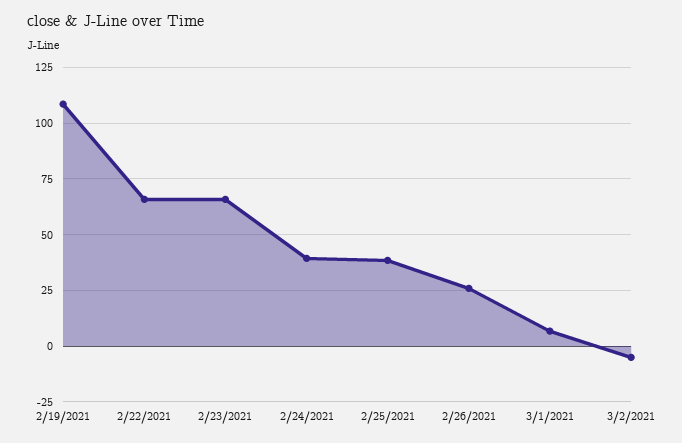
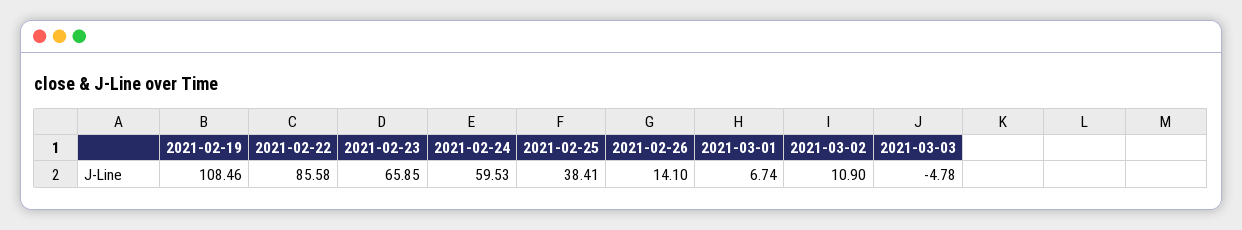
2/22/2021: 65 -> 85.58
2/24/2021: 40 -> 59.53
2/26/2021: 25 -> 14.1
3/2/2021: -5 -> 10.9
2021-03-03: none -> -4.78

